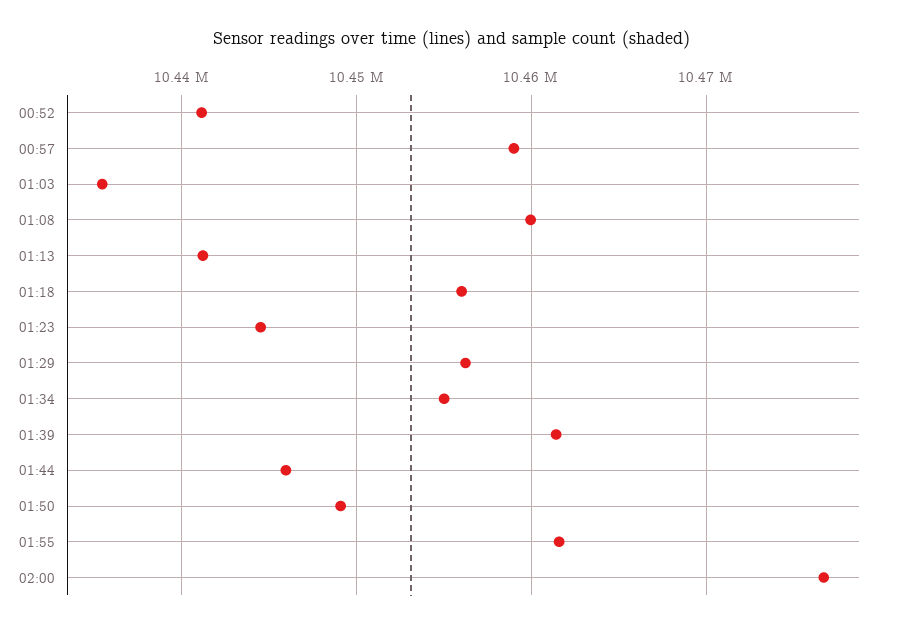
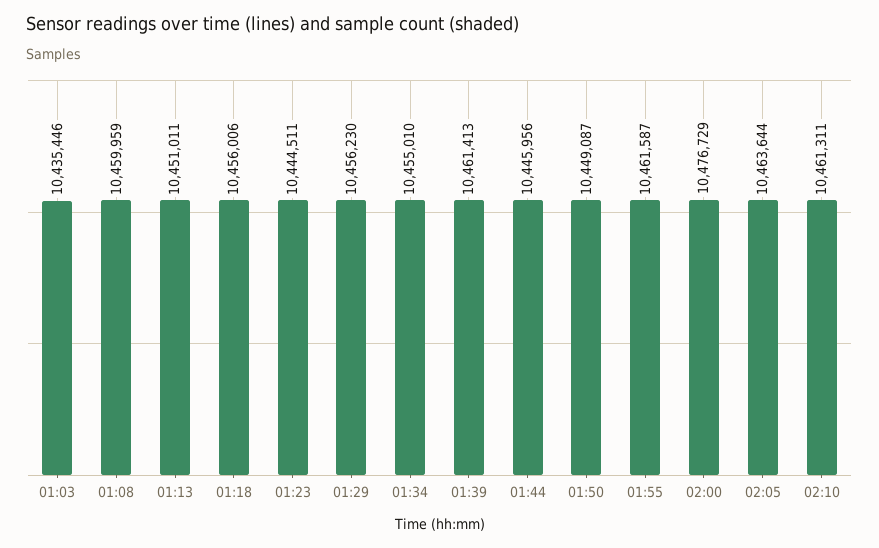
00:52: 10441000 -> none
00:57: 10459000 -> none
01:13: 10441000 -> 10451011
02:05: none -> 10463644
02:10: none -> 10461311

